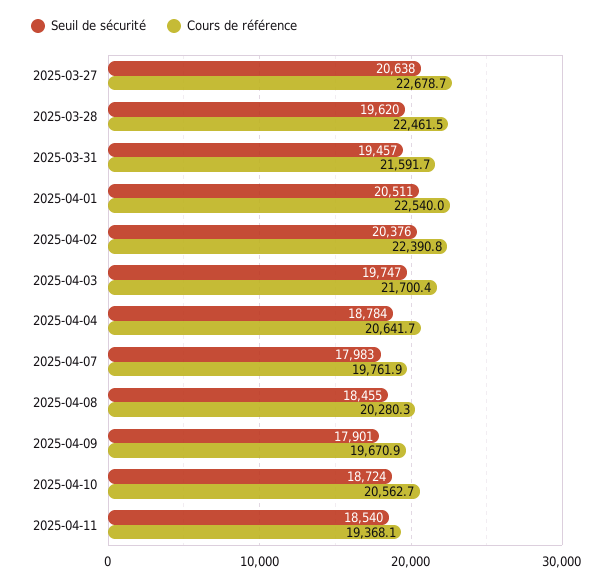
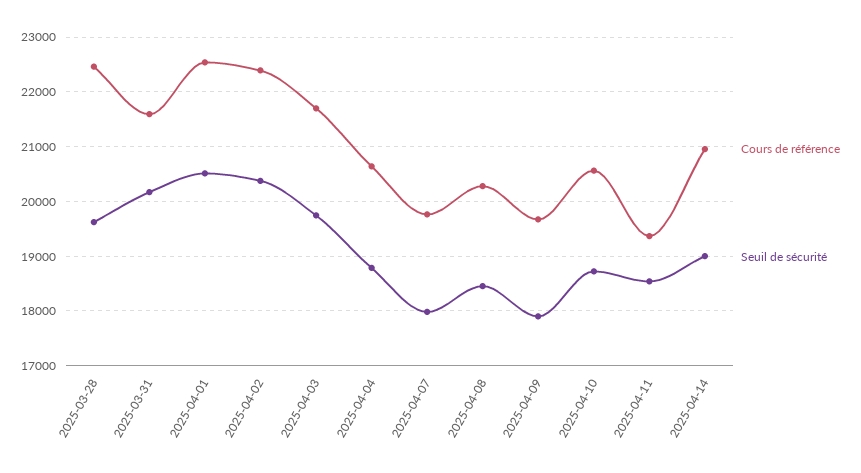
Seuil de sécurité, 2025-03-27: 20638 -> none
Cours de référence, 2025-03-27: 22678.7 -> none
Seuil de sécurité, 2025-03-31: 19457 -> 20200
Cours de référence, 2025-04-14: none -> 21000
Seuil de sécurité, 2025-04-14: none -> 19000

